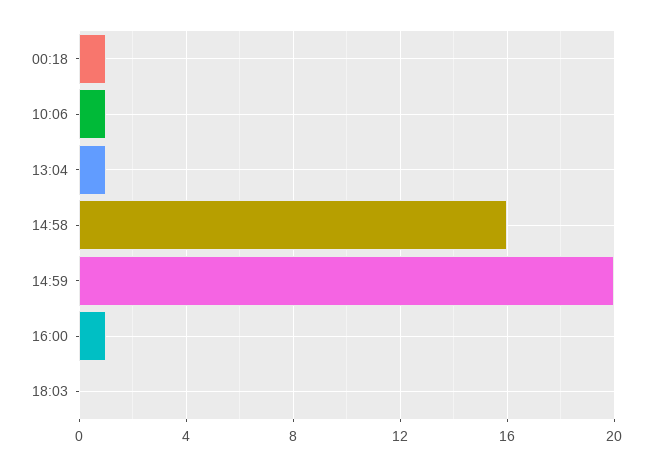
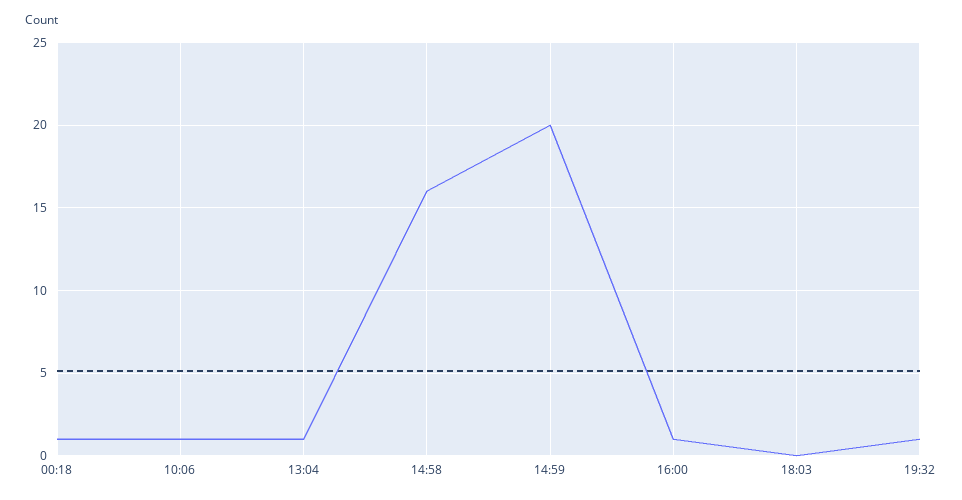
19:32: none -> 1

